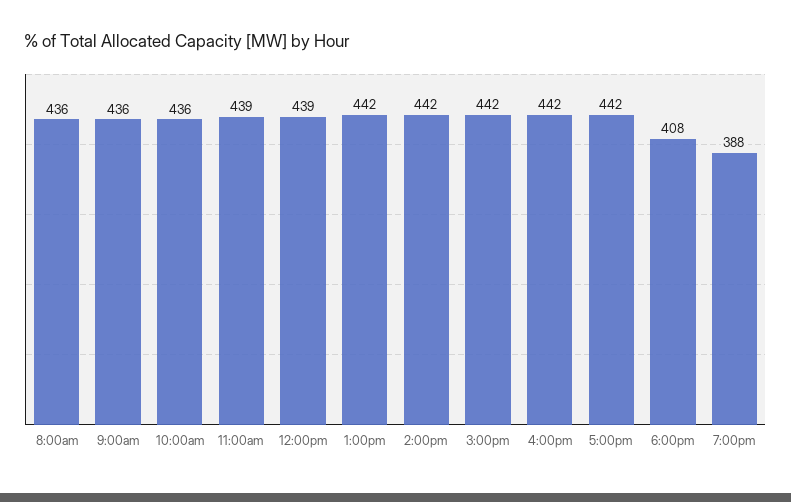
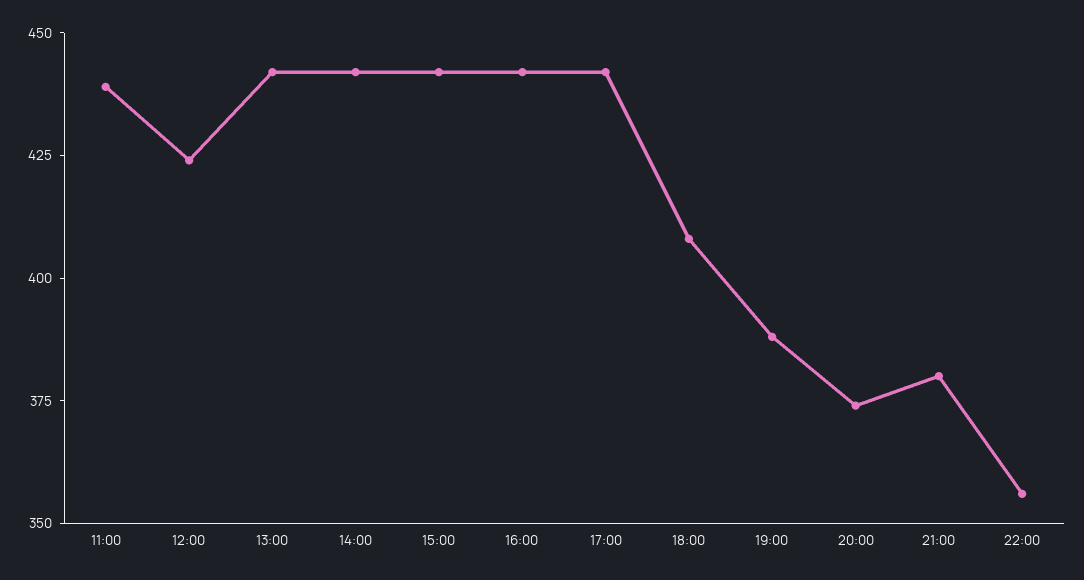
8:00am: 436 -> none
9:00am: 436 -> none
10:00am: 436 -> none
12:00pm: 439 -> 425
20:00: none -> 375
21:00: none -> 380
22:00: none -> 355

